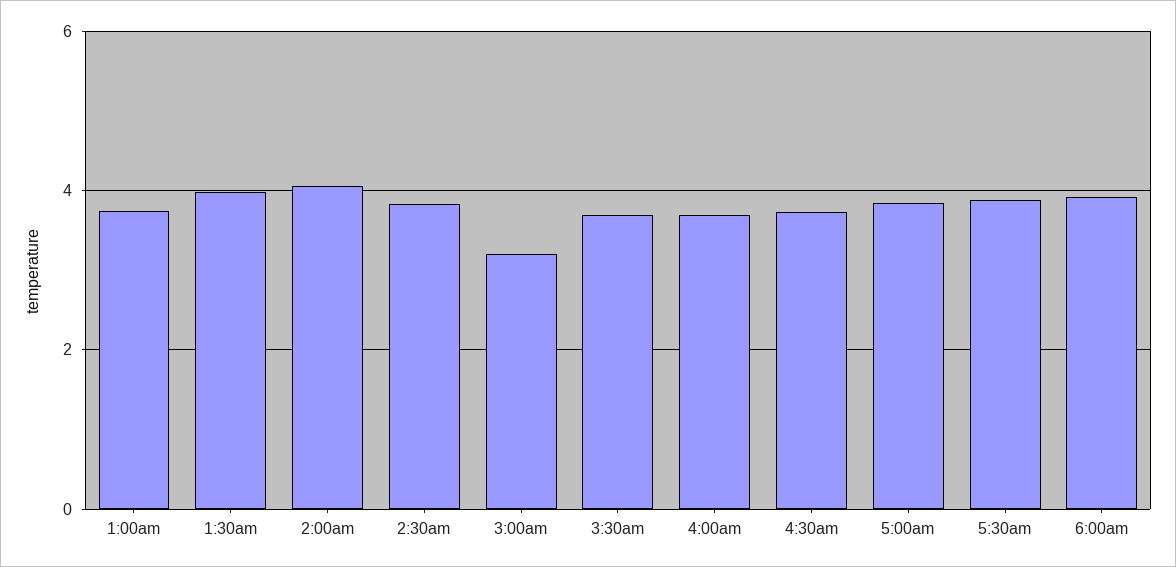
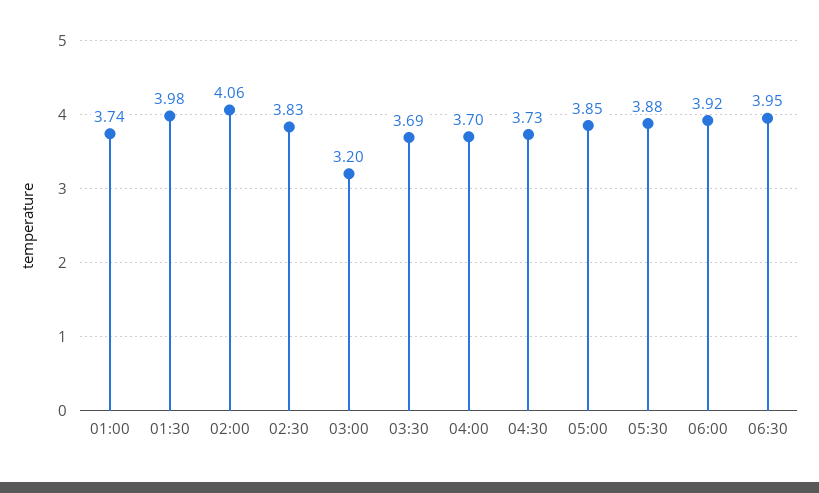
06:30: none -> 3.95

